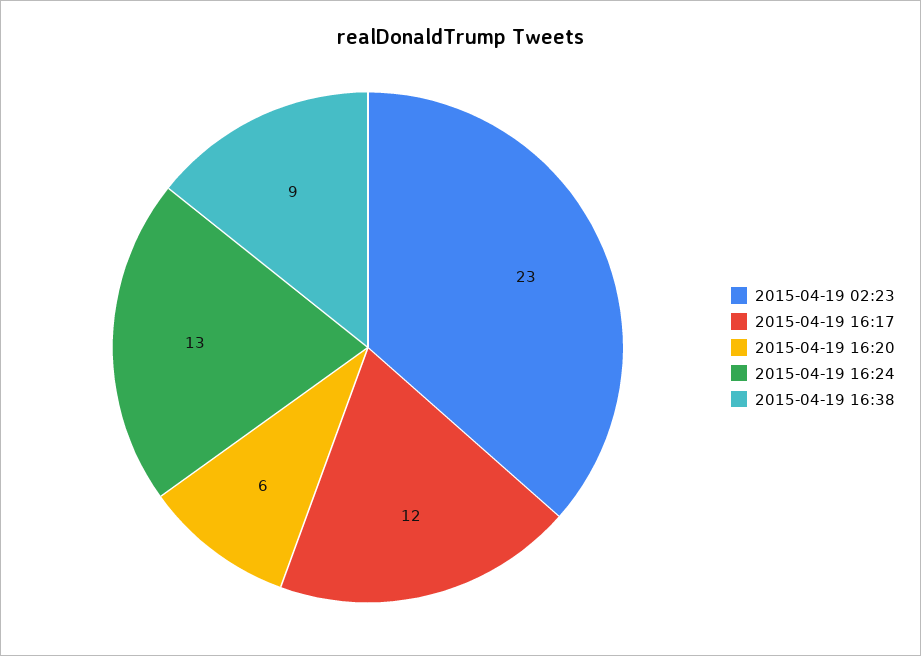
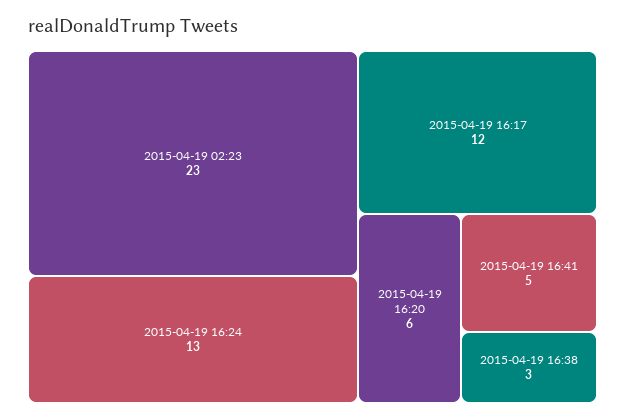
2015-04-19 16:38: 9 -> 3
2015-04-19 16:41: none -> 5

